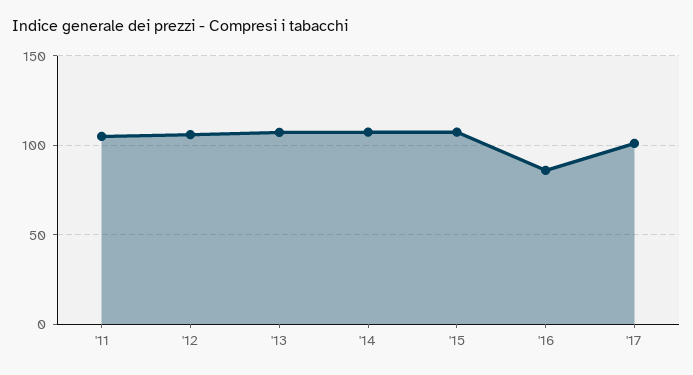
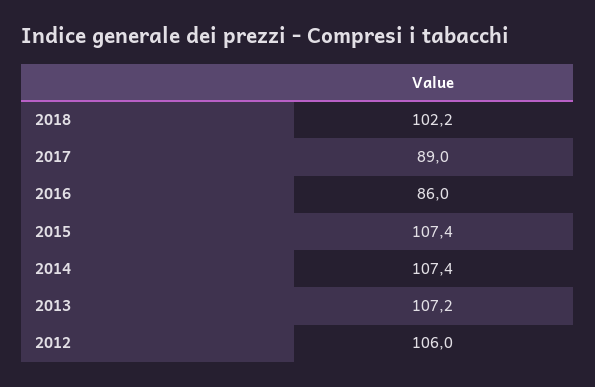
'11: 105 -> none
'17: 100 -> 89
2018: none -> 102.2

